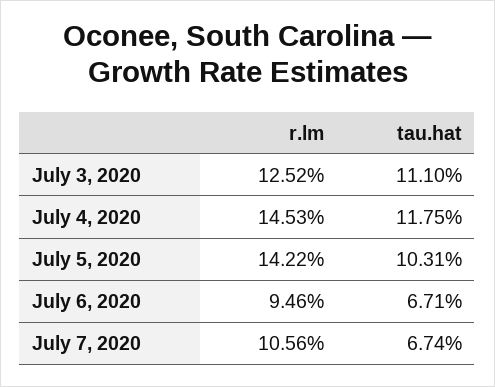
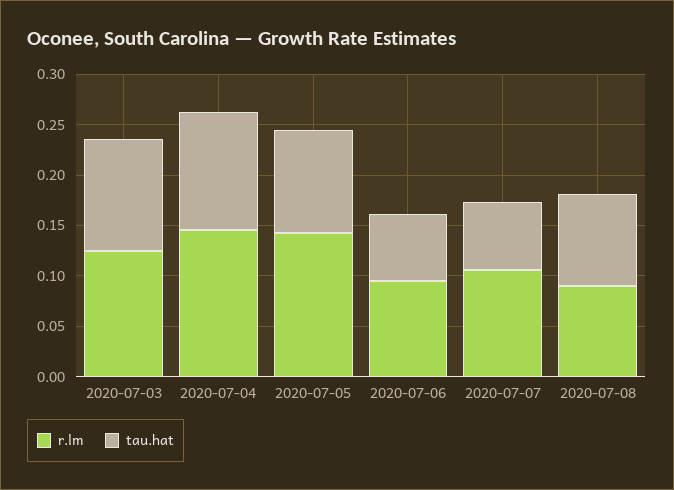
r.lm, 2020-07-08: none -> 0.09
tau.hat, 2020-07-08: none -> 0.09

